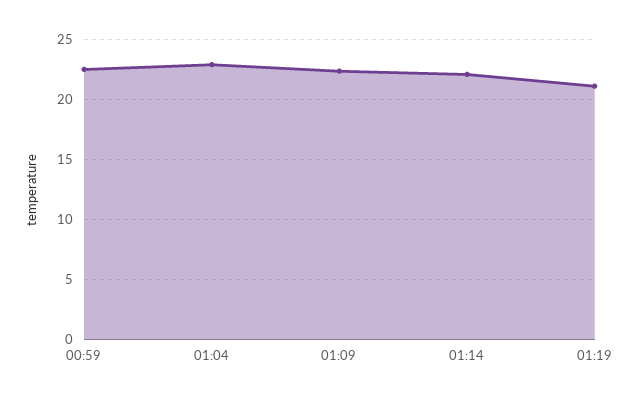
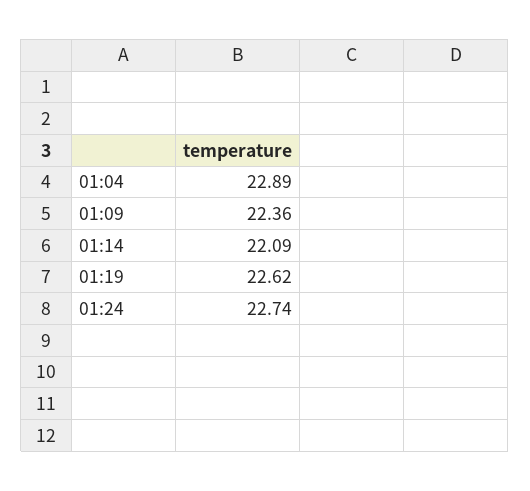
00:59: 22.5 -> none
01:19: 21 -> 22.62
01:24: none -> 22.74

